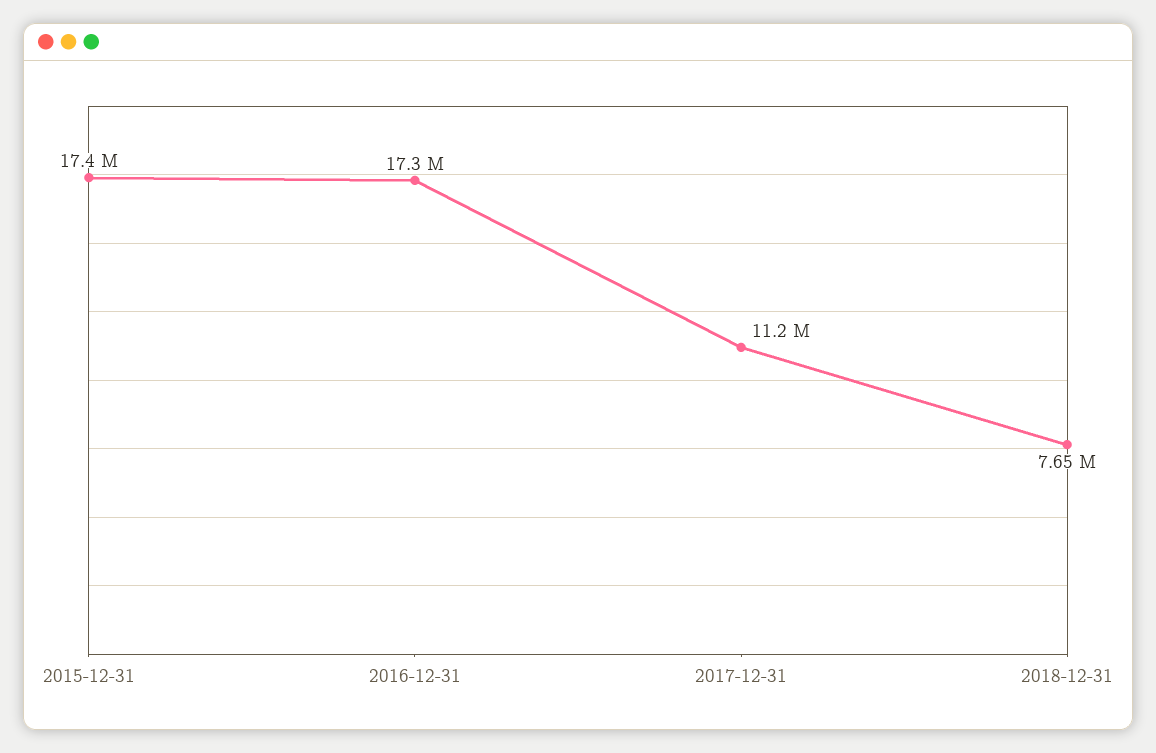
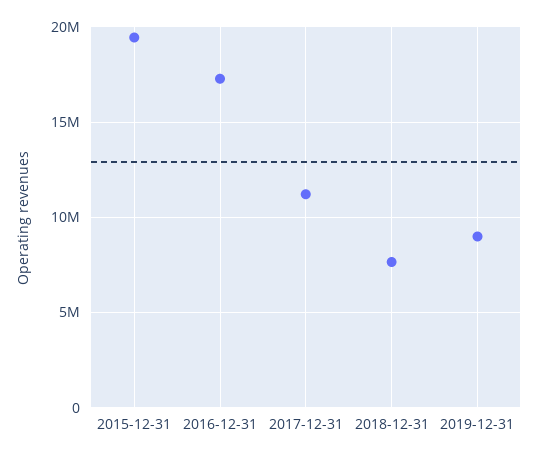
2015-12-31: 17400000 -> 19500000
2019-12-31: none -> 9000000

